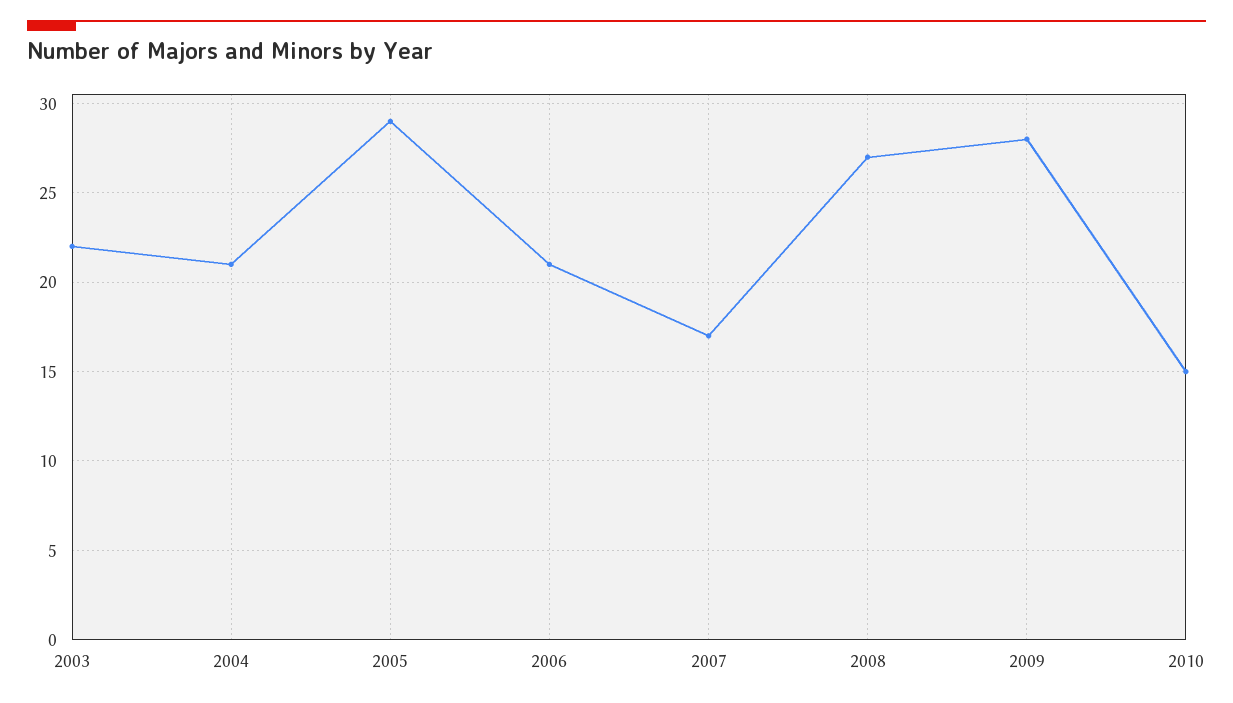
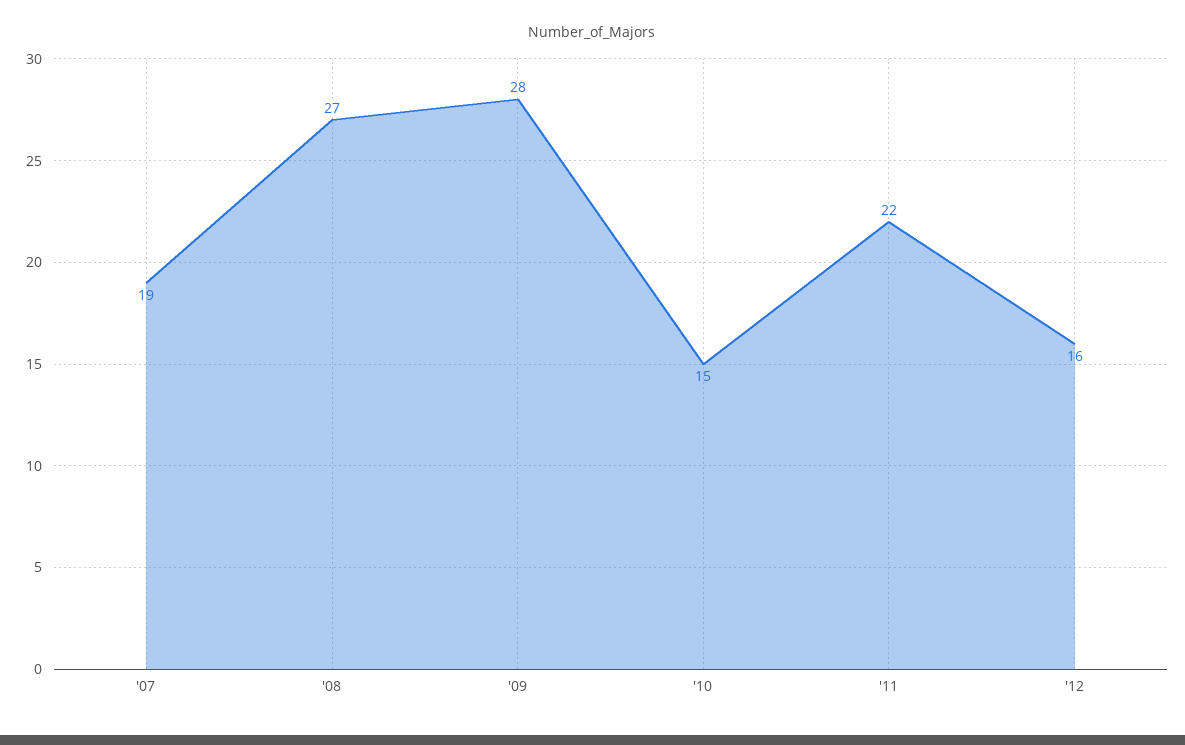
2003: 22 -> none
2004: 21 -> none
2005: 29 -> none
2006: 21 -> none
2007: 17 -> 19
'11: none -> 22
'12: none -> 16

